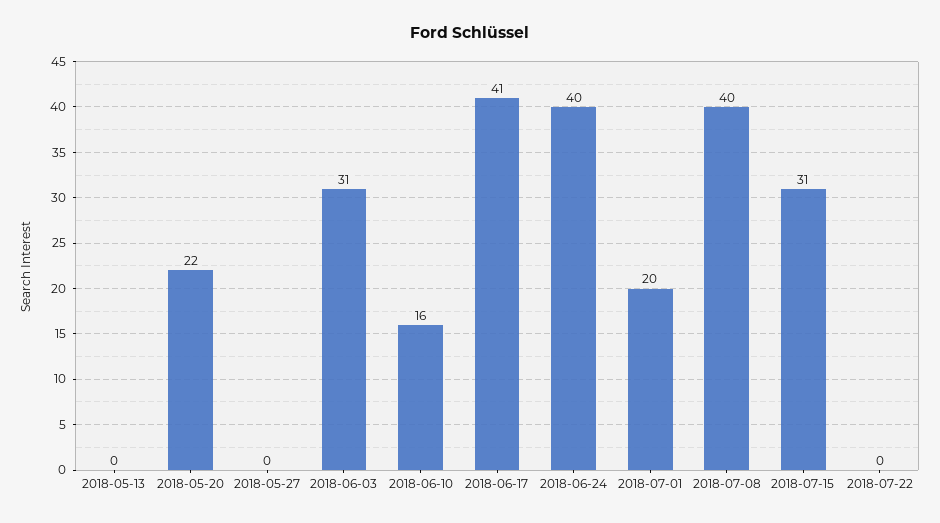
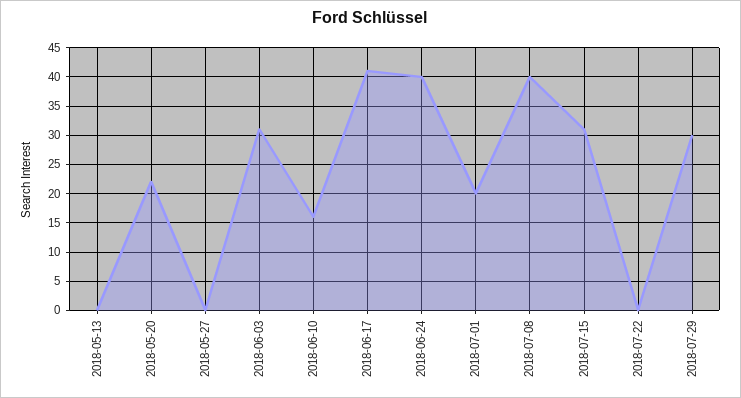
2018-07-29: none -> 30

